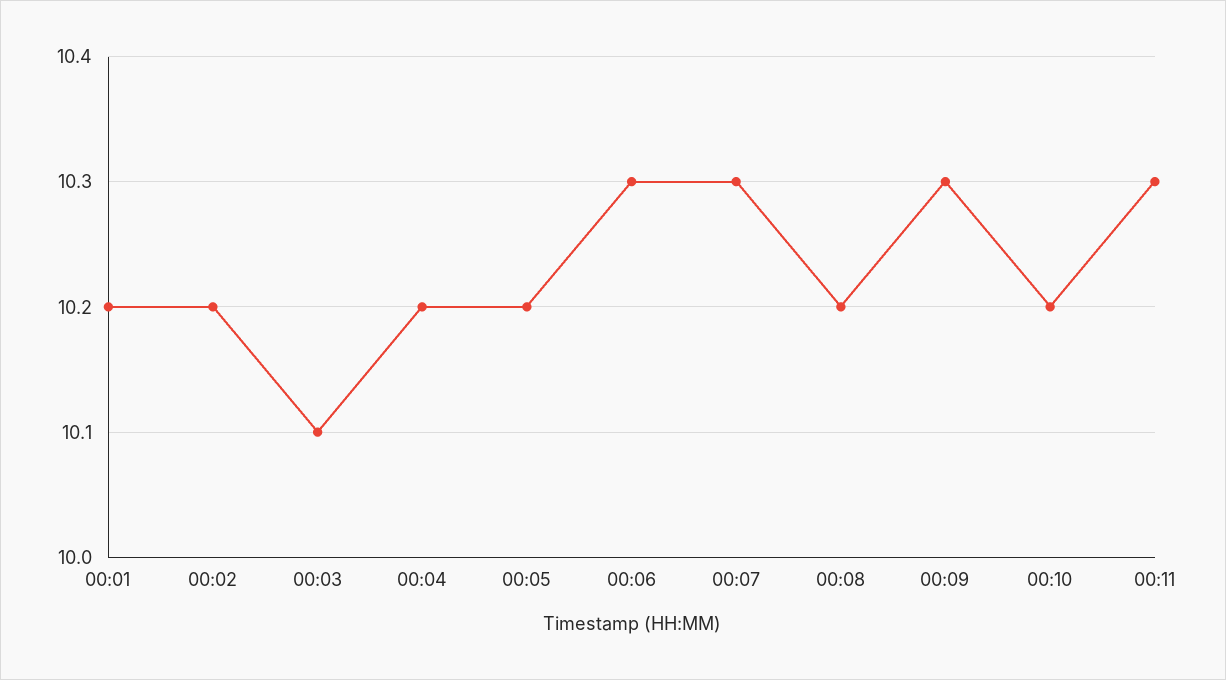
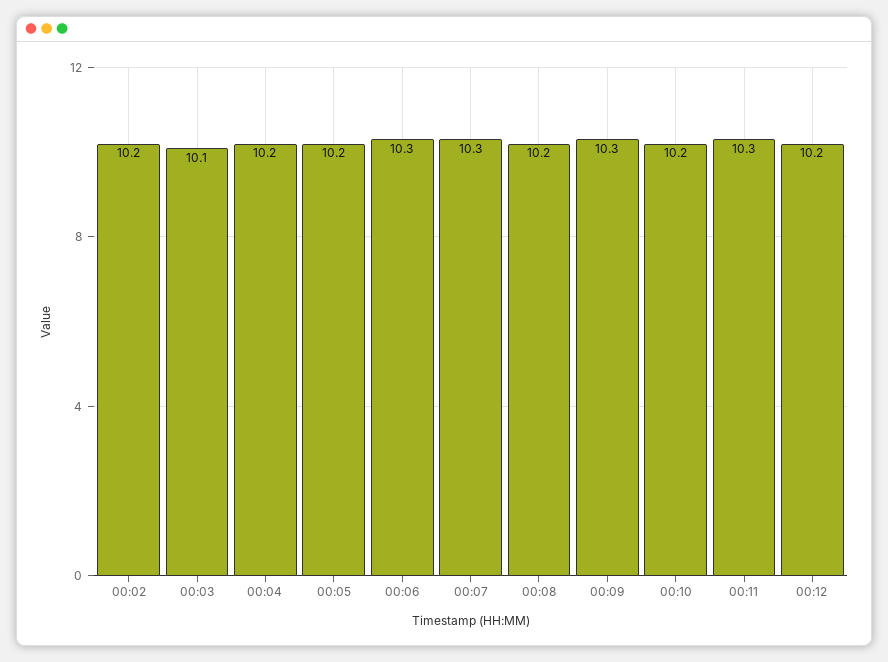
00:01: 10.2 -> none
00:12: none -> 10.2

